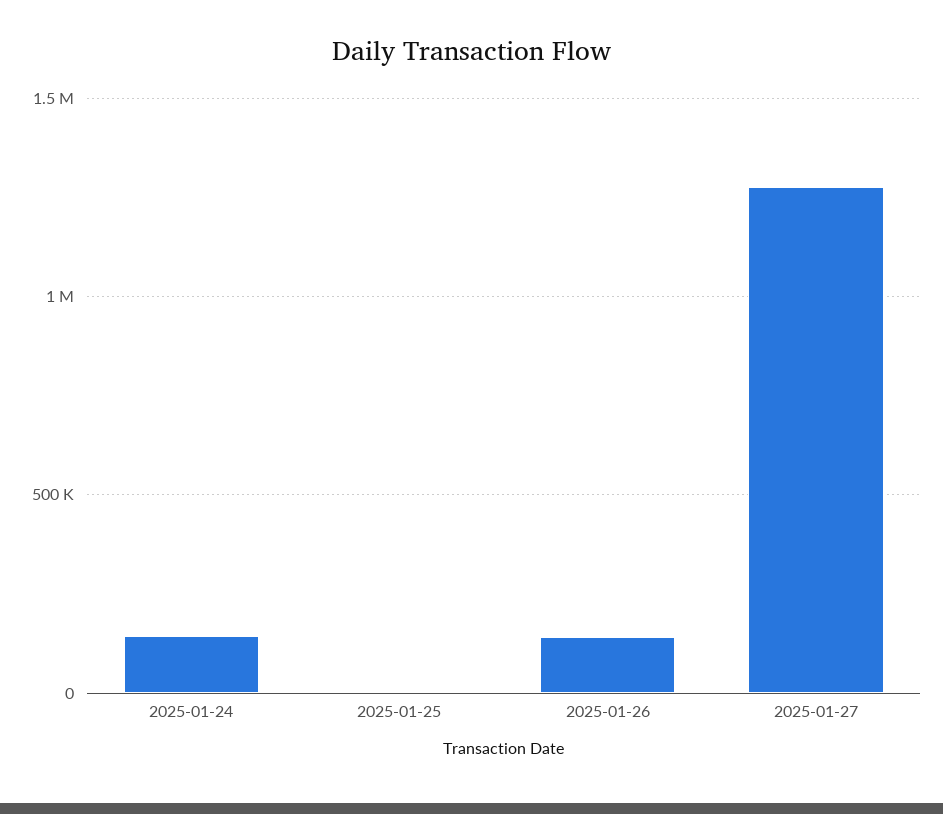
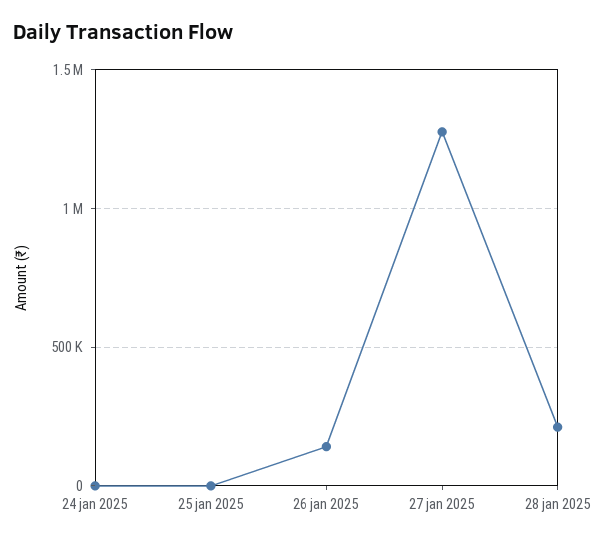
2025-01-24: 150000 -> 0
28 jan 2025: none -> 200000

